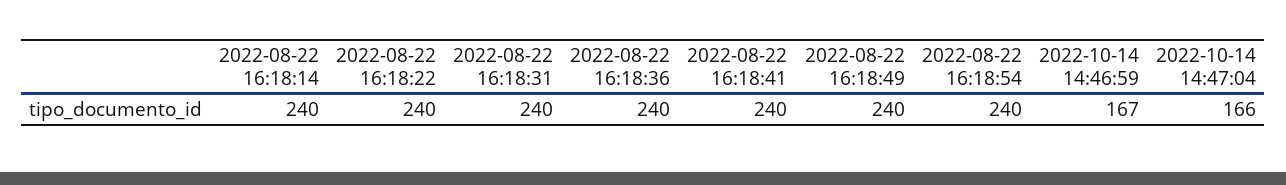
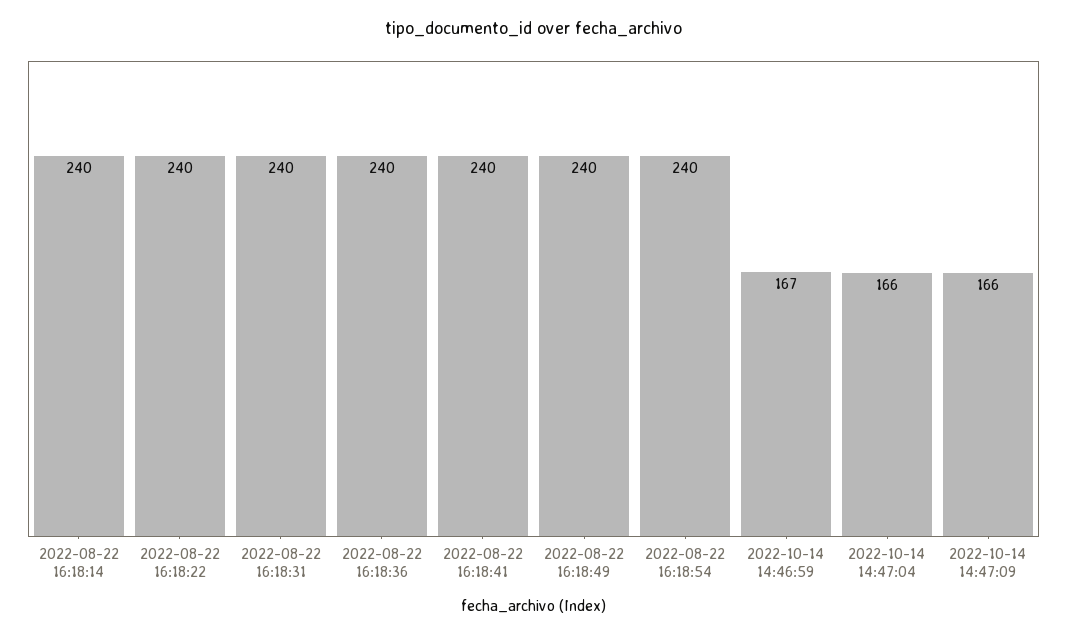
2022-10-14 14:47:09: none -> 166

